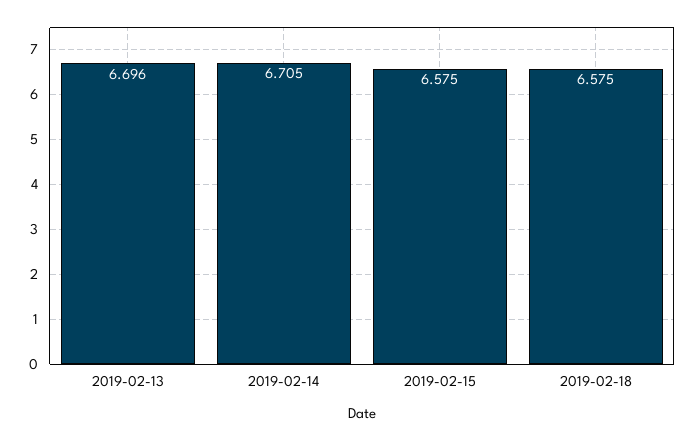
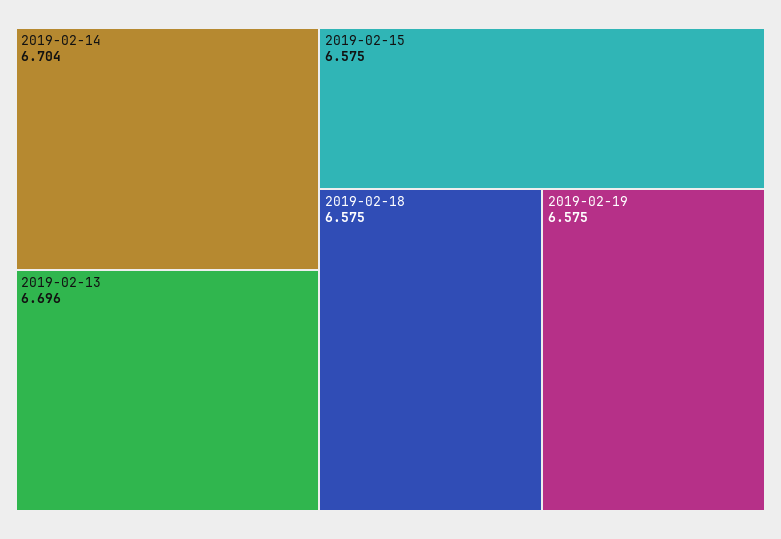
2019-02-14: 6.705 -> 6.704
2019-02-19: none -> 6.575

